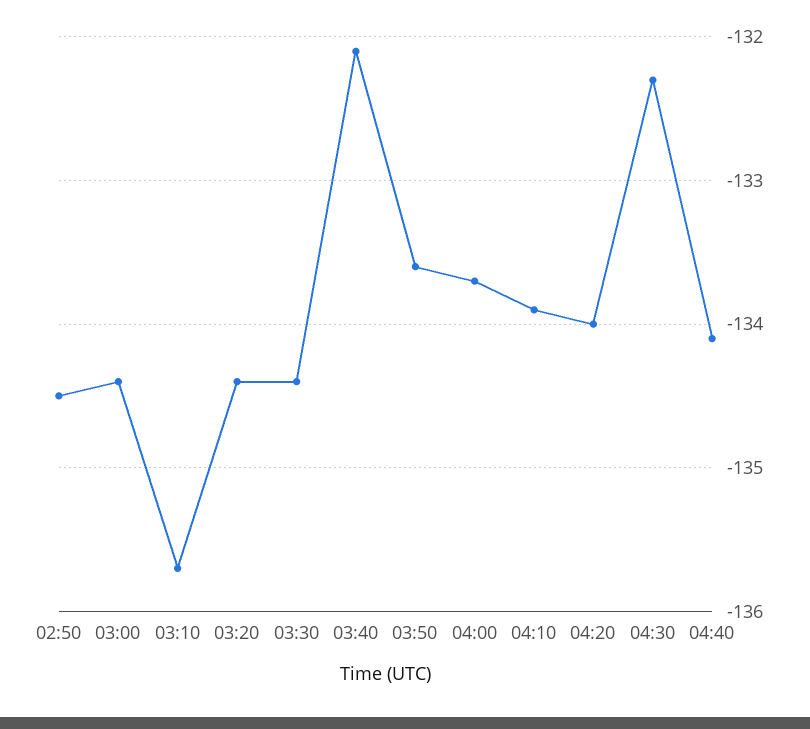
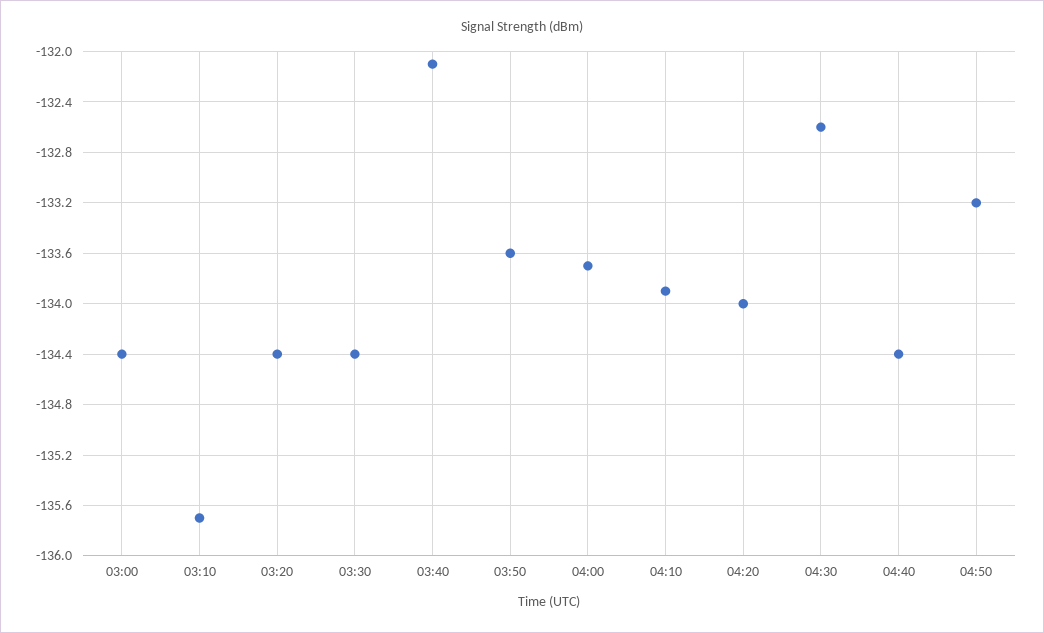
02:50: -134.5 -> none
04:30: -132.3 -> -132.6
04:40: -134.1 -> -134.4
04:50: none -> -133.2

